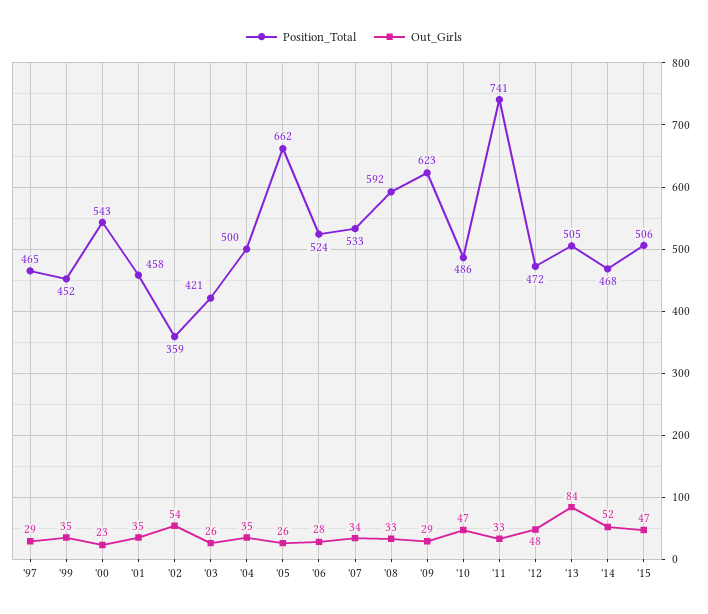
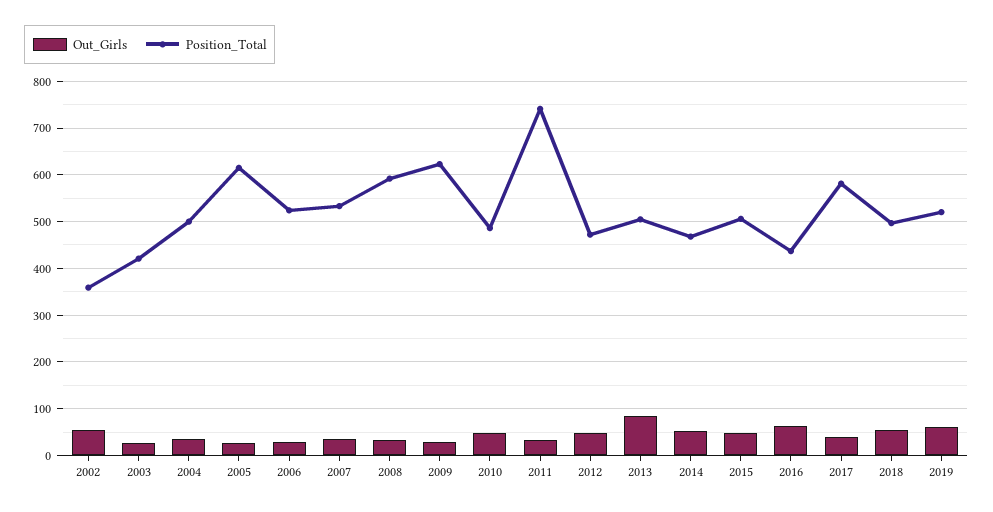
Position_Total, '97: 465 -> none
Out_Girls, '97: 29 -> none
Position_Total, '99: 452 -> none
Out_Girls, '99: 35 -> none
Position_Total, '00: 543 -> none
Out_Girls, '00: 23 -> none
Position_Total, '01: 458 -> none
Out_Girls, '01: 35 -> none
Position_Total, '05: 662 -> 620
Out_Girls, 2016: none -> 60
Position_Total, 2016: none -> 440
Out_Girls, 2017: none -> 40
Position_Total, 2017: none -> 580
Out_Girls, 2018: none -> 60
Position_Total, 2018: none -> 500
Out_Girls, 2019: none -> 60
Position_Total, 2019: none -> 520

